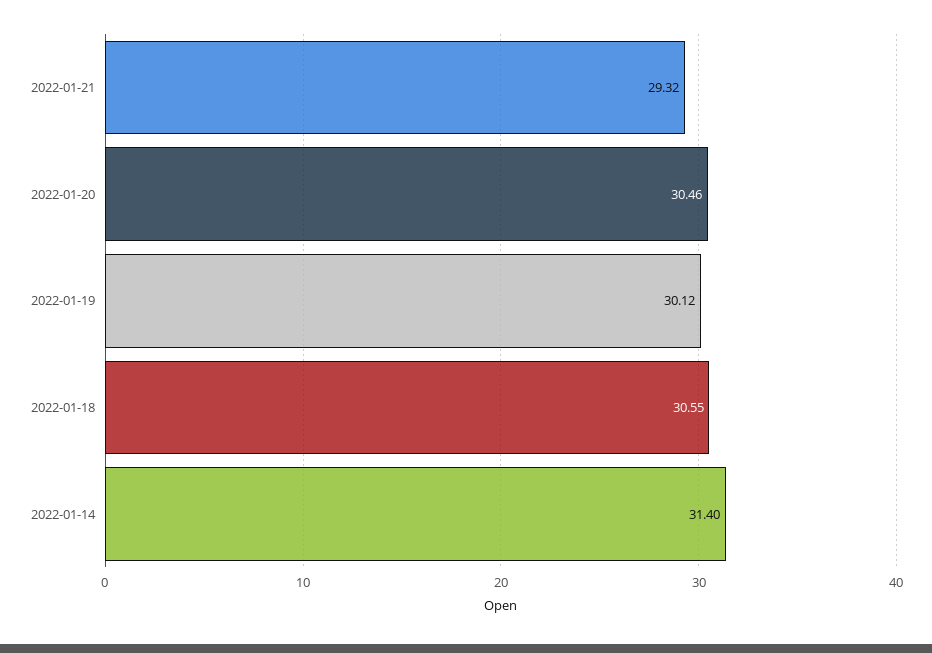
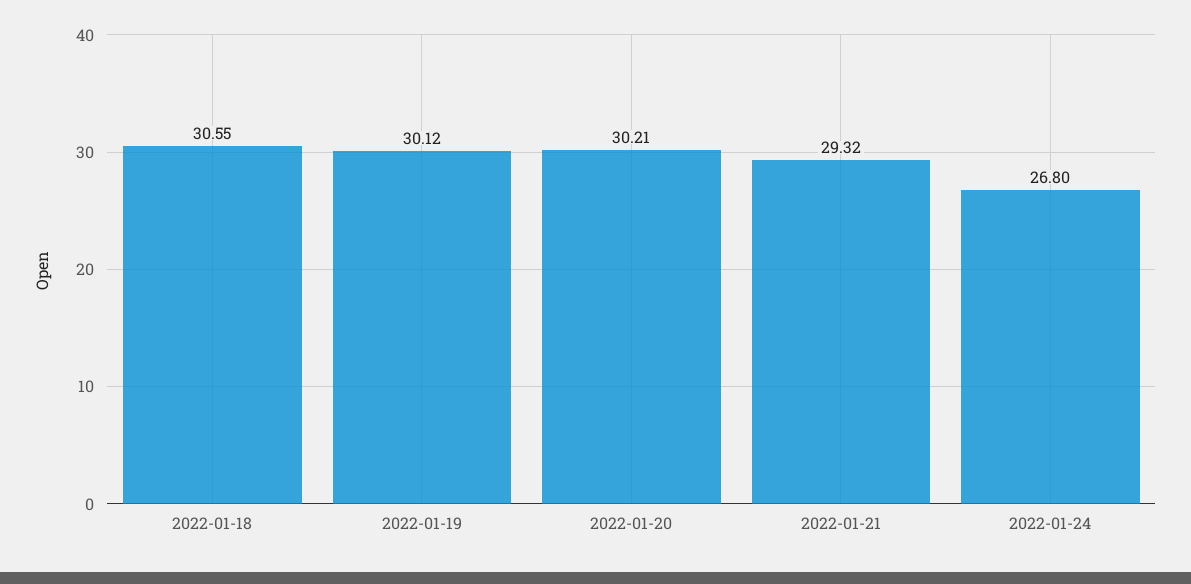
2022-01-20: 30.46 -> 30.21
2022-01-14: 31.4 -> none
2022-01-24: none -> 26.8

